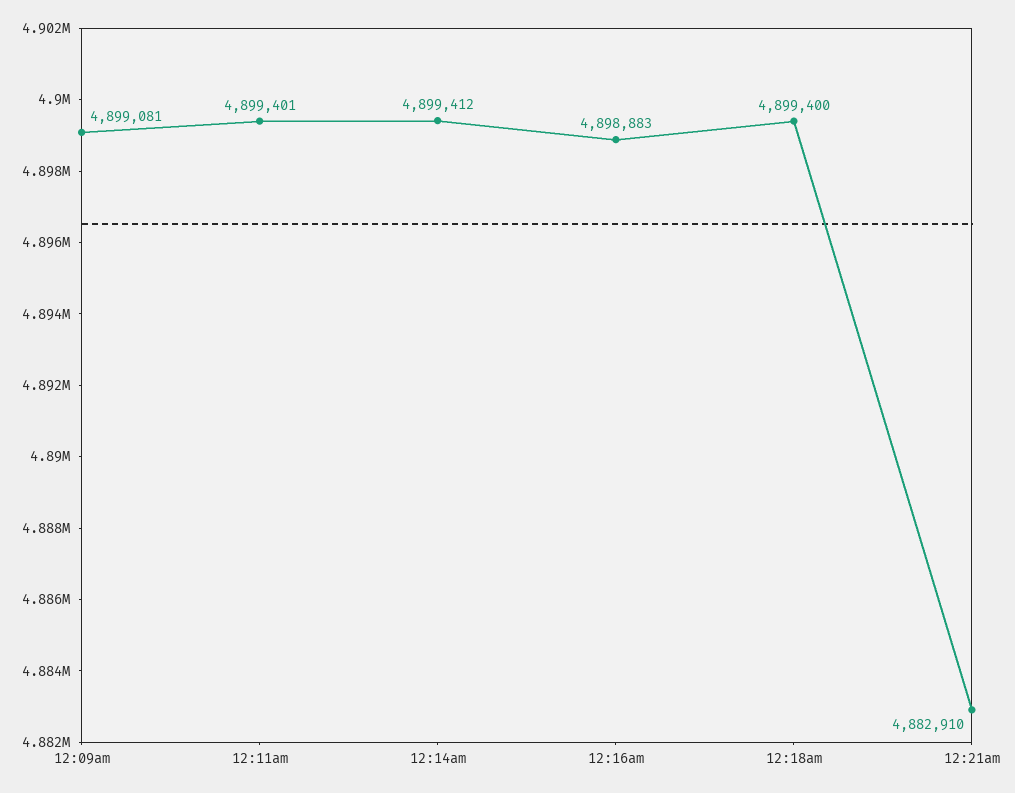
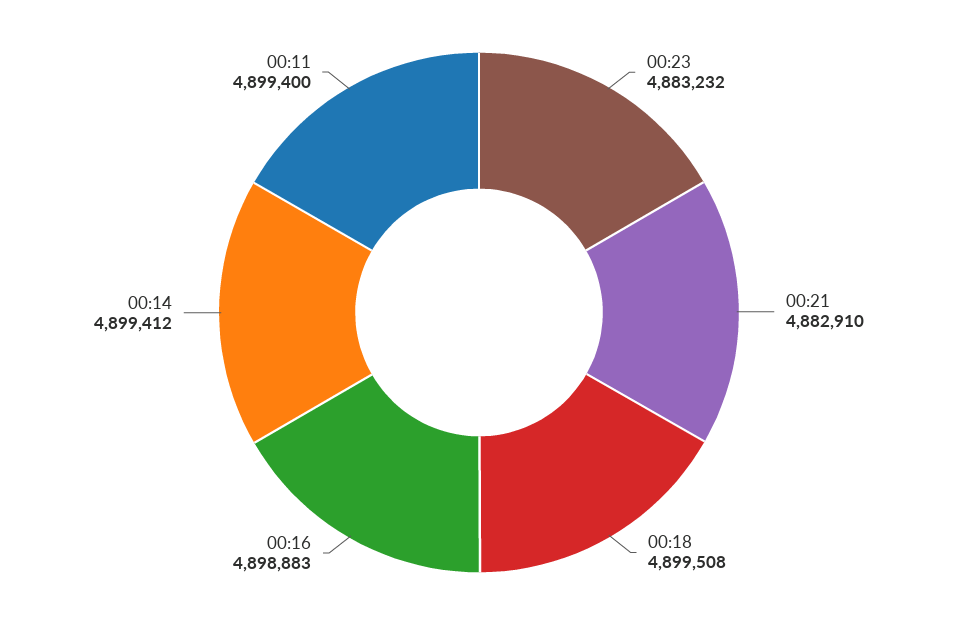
12:09am: 4899081 -> none
12:11am: 4899401 -> 4899400
12:18am: 4899400 -> 4899508
00:23: none -> 4883232

